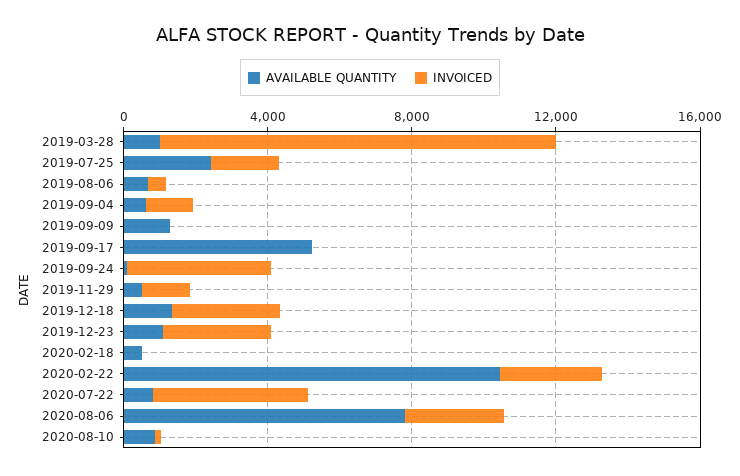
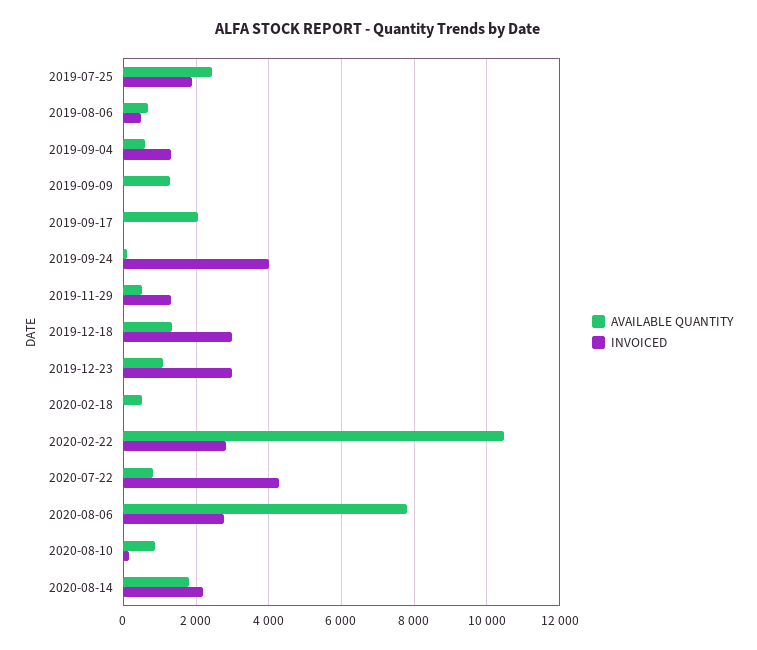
AVAILABLE QUANTITY, 2019-03-28: 1000 -> none
INVOICED, 2019-03-28: 11000 -> none
AVAILABLE QUANTITY, 2019-09-17: 5000 -> 2000
AVAILABLE QUANTITY, 2020-08-14: none -> 1800
INVOICED, 2020-08-14: none -> 2200

